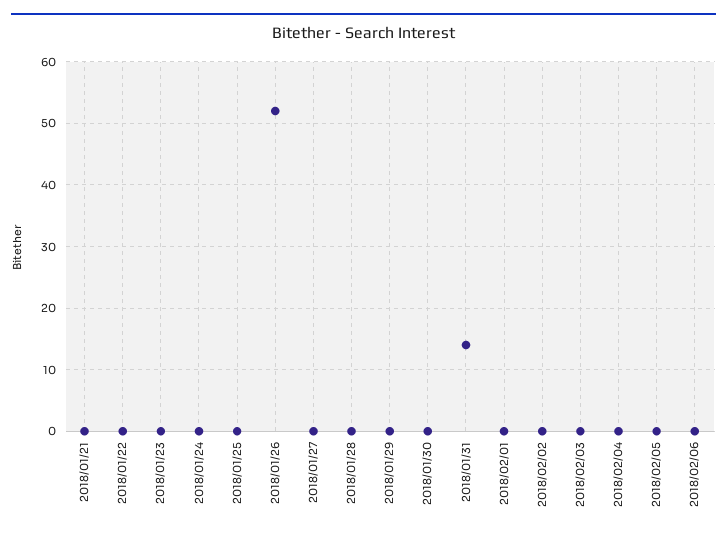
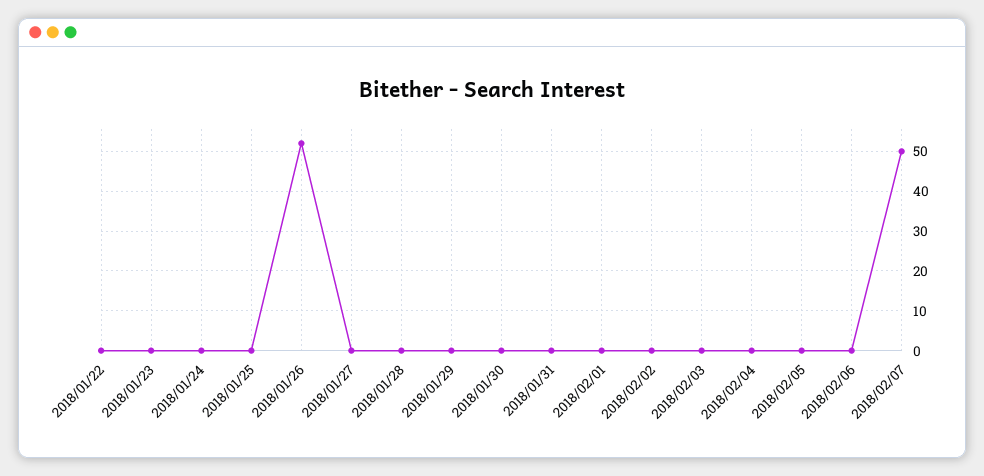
2018/01/21: 0 -> none
2018/01/31: 14 -> 0
2018/02/07: none -> 50

